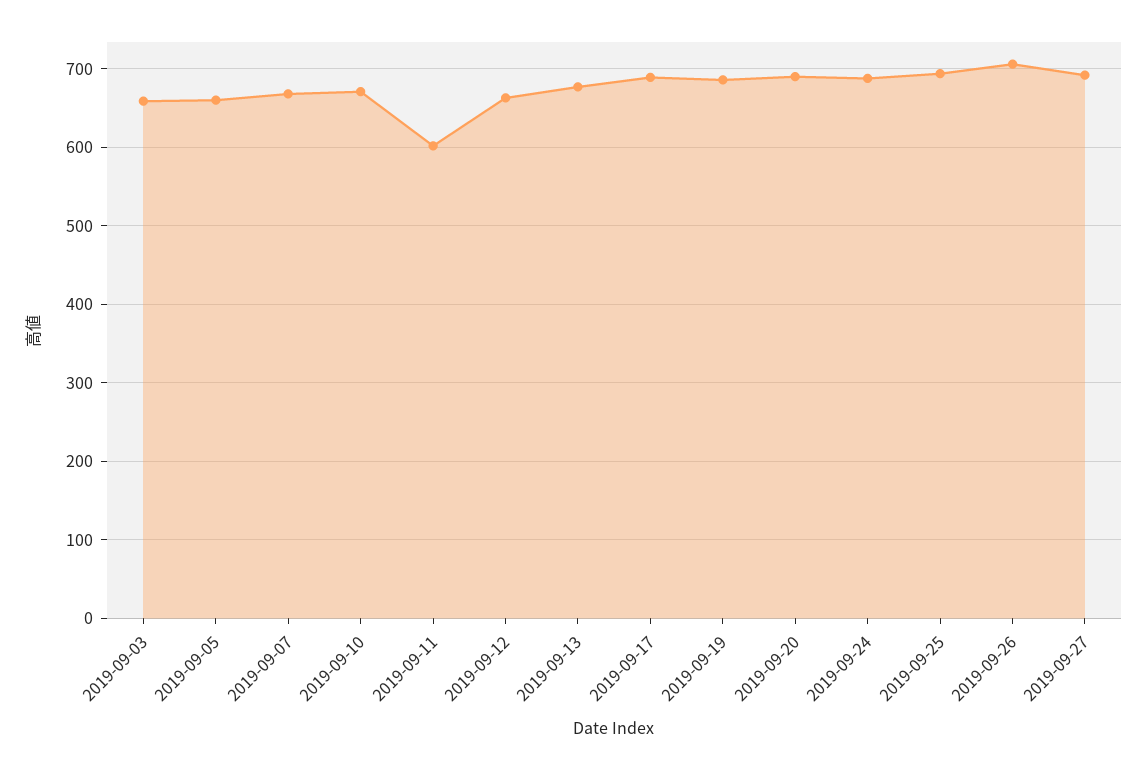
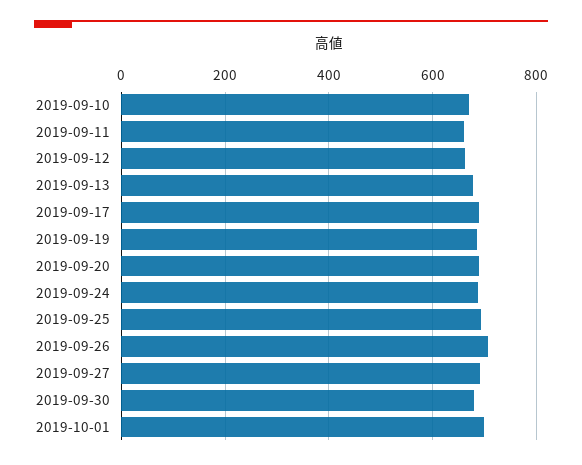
2019-09-03: 660 -> none
2019-09-05: 660 -> none
2019-09-07: 670 -> none
2019-09-11: 600 -> 660
2019-09-30: none -> 680
2019-10-01: none -> 700

